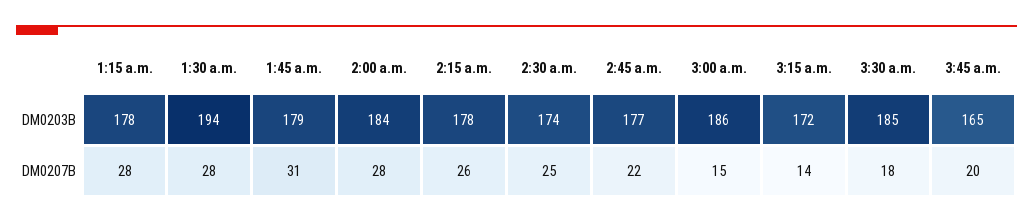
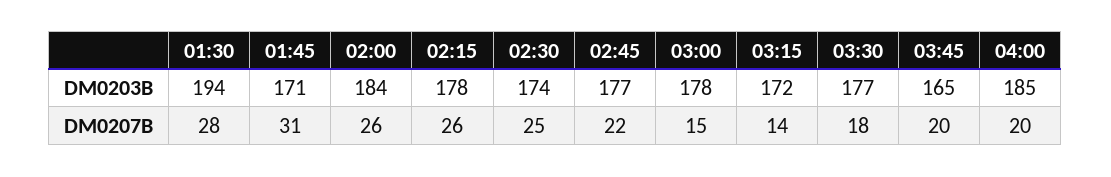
1:15 a.m., DM0203B: 178 -> none
1:45 a.m., DM0203B: 179 -> 171
3:00 a.m., DM0203B: 186 -> 178
3:30 a.m., DM0203B: 185 -> 177
1:15 a.m., DM0207B: 28 -> none
2:00 a.m., DM0207B: 28 -> 26
04:00, DM0203B: none -> 185
04:00, DM0207B: none -> 20

